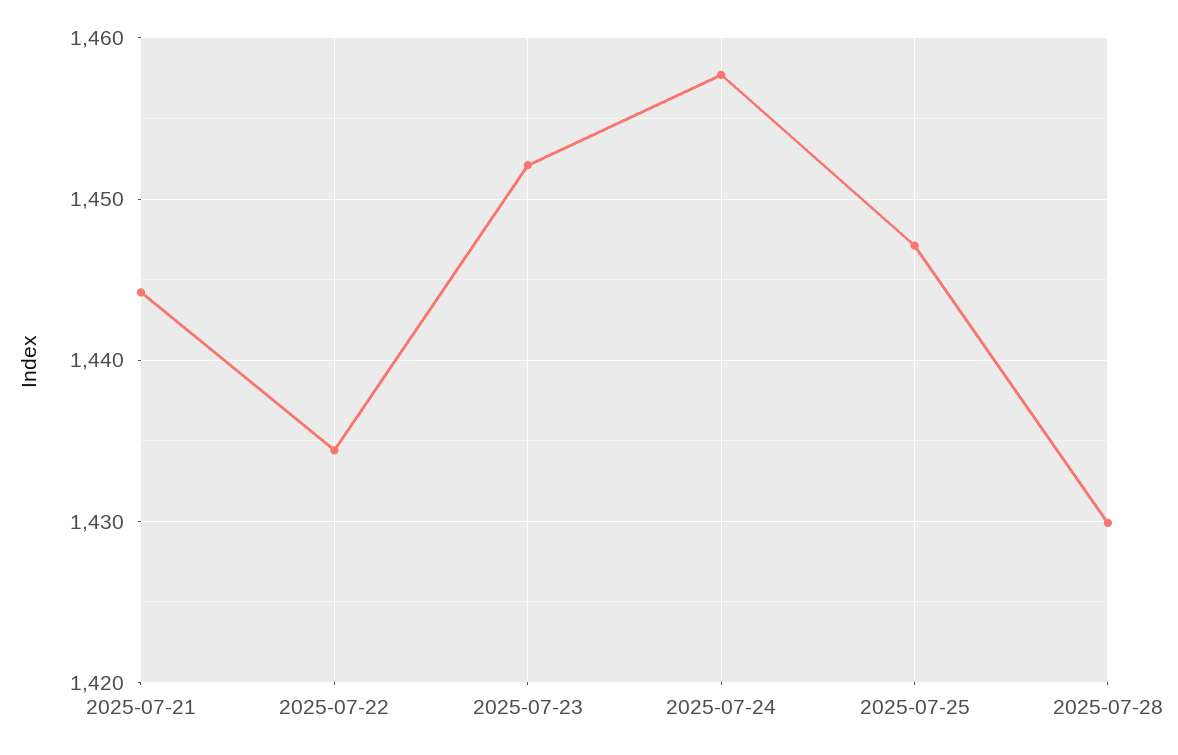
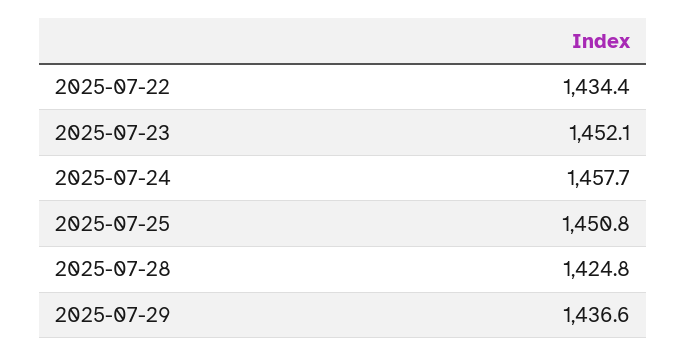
2025-07-21: 1444 -> none
2025-07-25: 1447 -> 1450.8
2025-07-28: 1430 -> 1424.8
2025-07-29: none -> 1436.6

